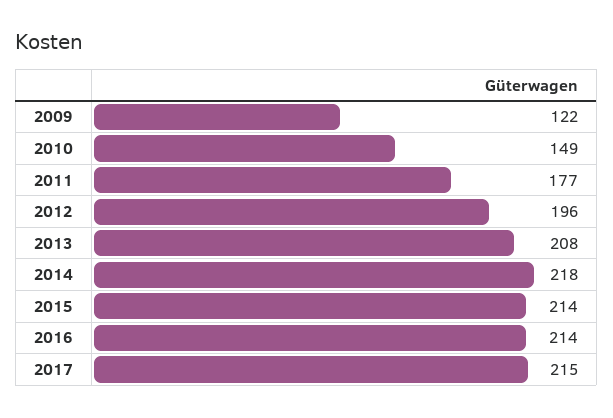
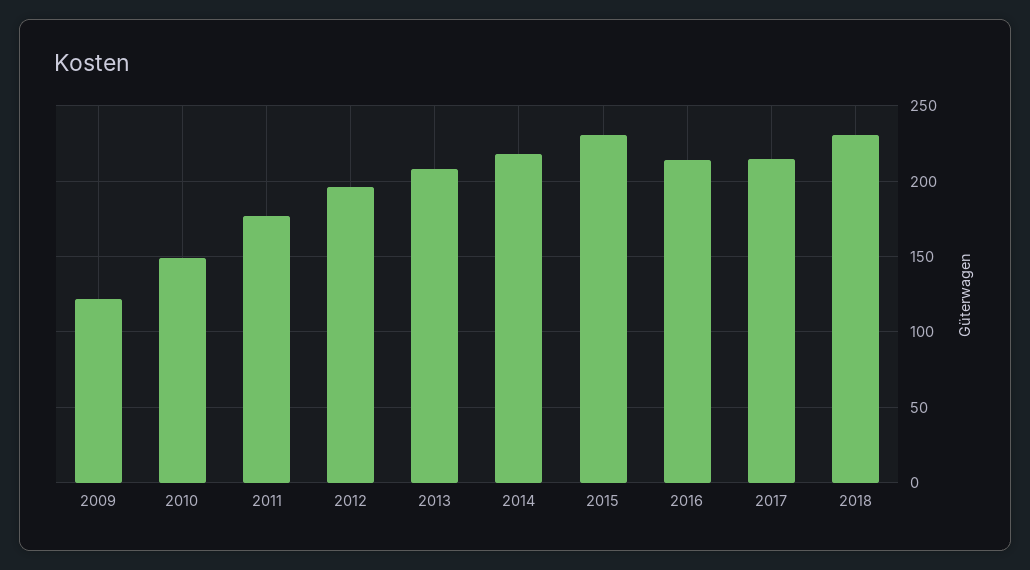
2015: 214 -> 230
2018: none -> 230

